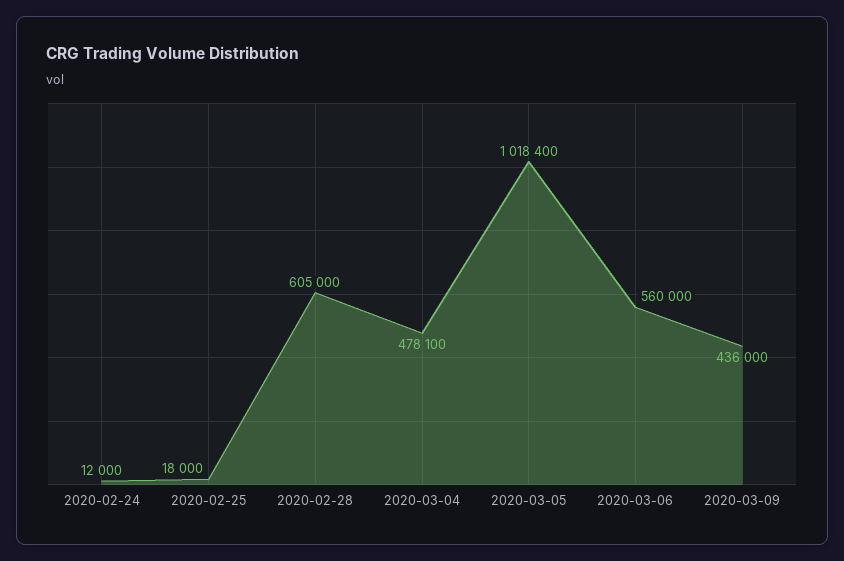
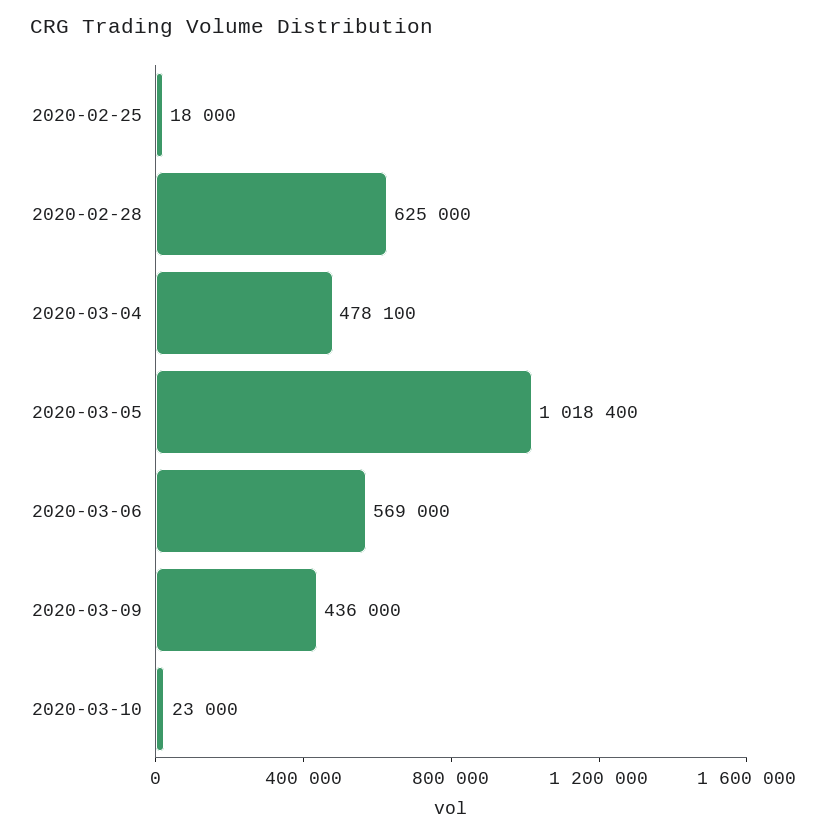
2020-02-24: 12000 -> none
2020-02-28: 605000 -> 625000
2020-03-06: 560000 -> 569000
2020-03-10: none -> 23000

